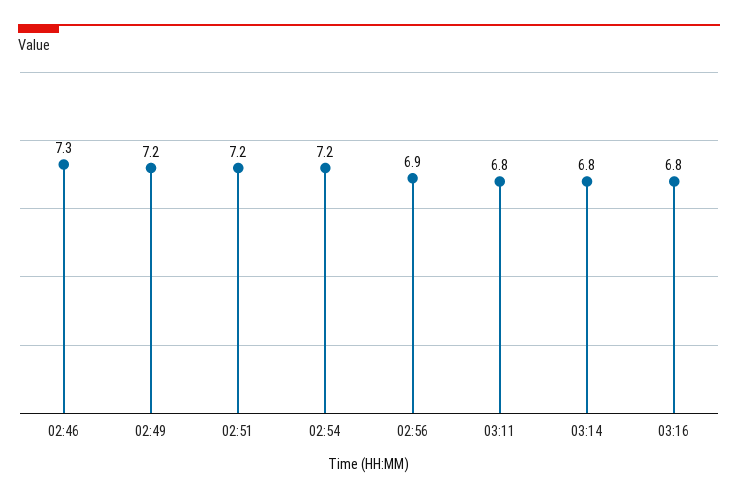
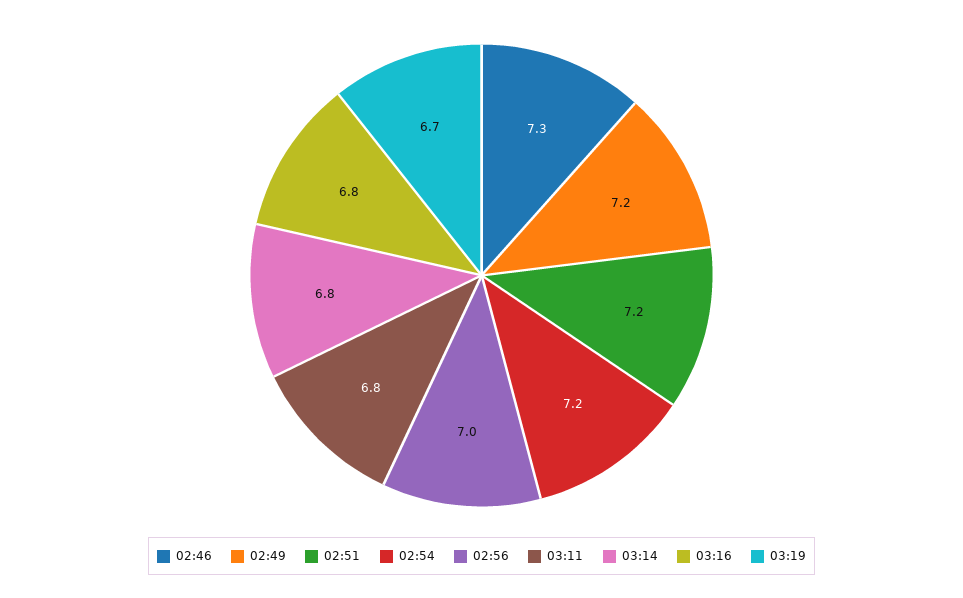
02:56: 6.9 -> 7
03:19: none -> 6.7

